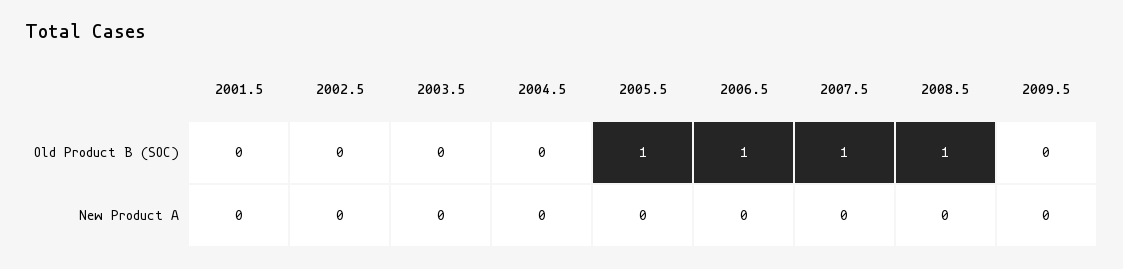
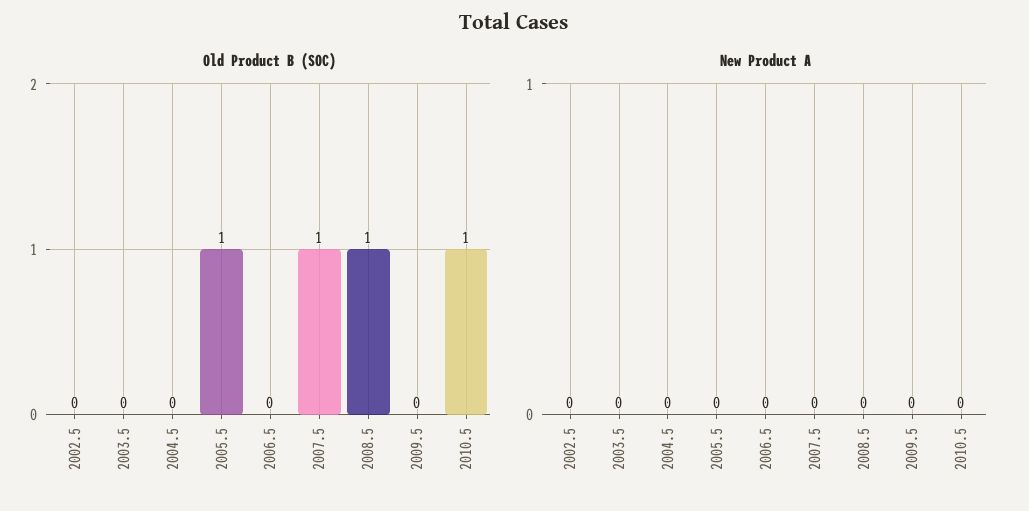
Old Product B (SOC), 2001.5: 0 -> none
Old Product B (SOC), 2006.5: 1 -> 0
New Product A, 2001.5: 0 -> none
Old Product B (SOC), 2010.5: none -> 1
New Product A, 2010.5: none -> 0

